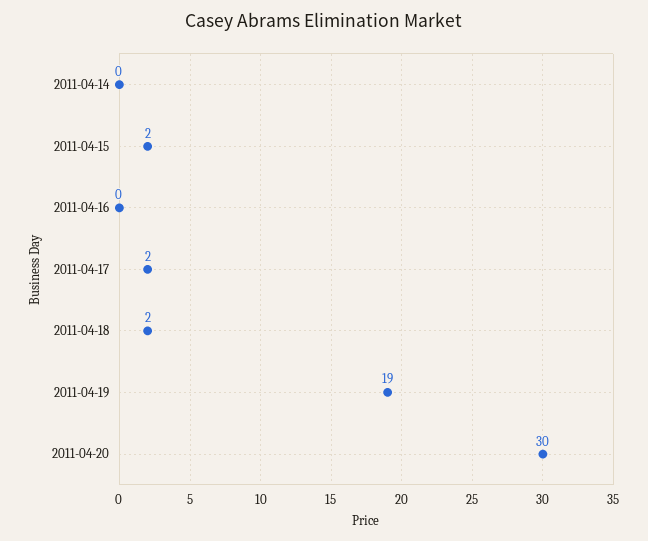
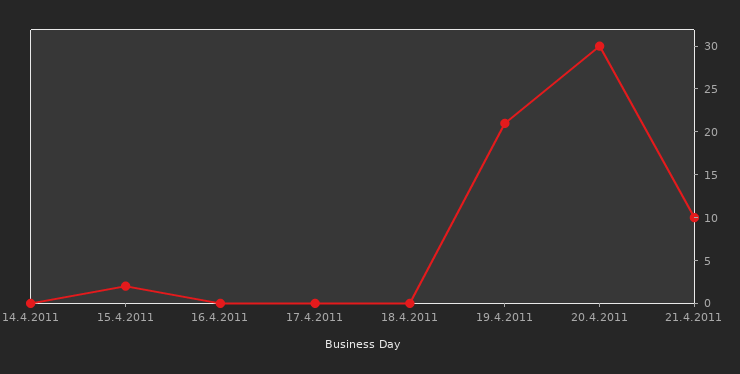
2011-04-17: 2 -> 0
2011-04-18: 2 -> 0
2011-04-19: 19 -> 21
21.4.2011: none -> 10

